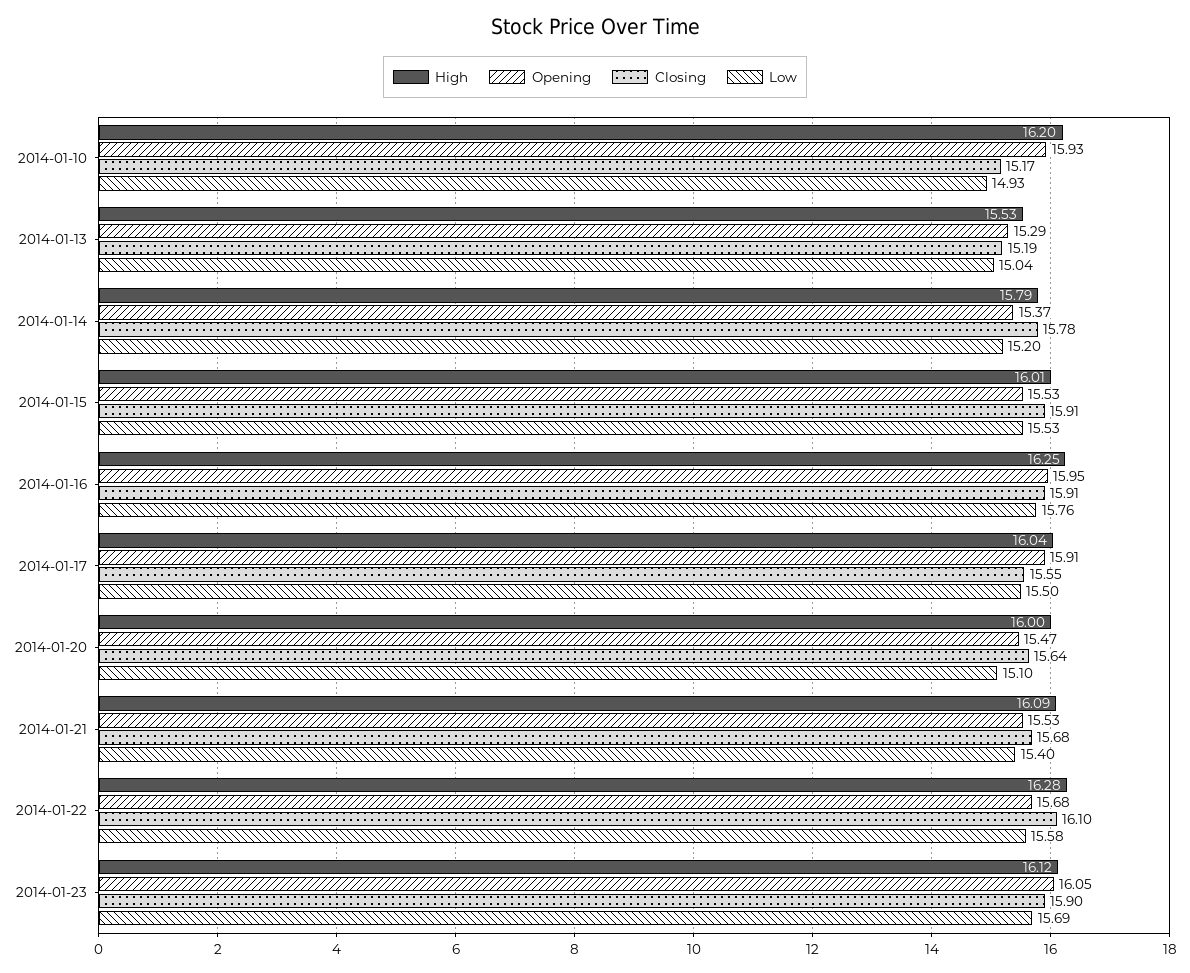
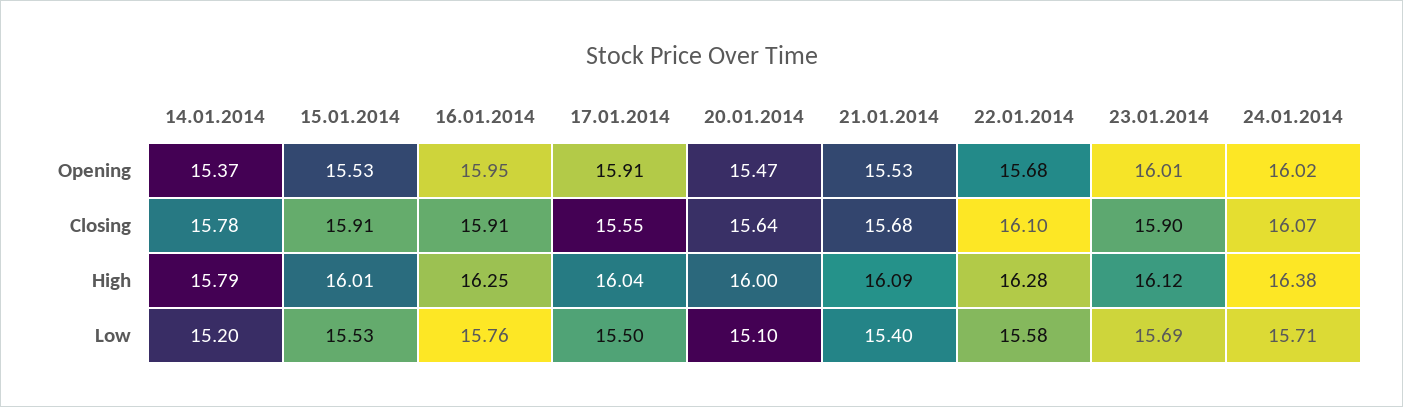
High, 2014-01-10: 16.2 -> none
Opening, 2014-01-10: 15.93 -> none
Closing, 2014-01-10: 15.17 -> none
Low, 2014-01-10: 14.93 -> none
High, 2014-01-13: 15.53 -> none
Opening, 2014-01-13: 15.29 -> none
Closing, 2014-01-13: 15.19 -> none
Low, 2014-01-13: 15.04 -> none
Opening, 2014-01-23: 16.05 -> 16.01
Opening, 24.01.2014: none -> 16.02
Closing, 24.01.2014: none -> 16.07
High, 24.01.2014: none -> 16.38
Low, 24.01.2014: none -> 15.71

